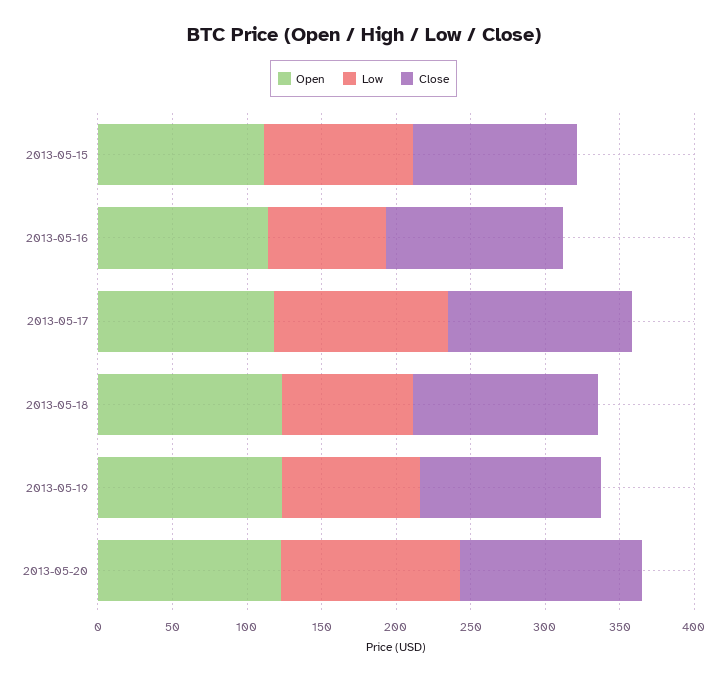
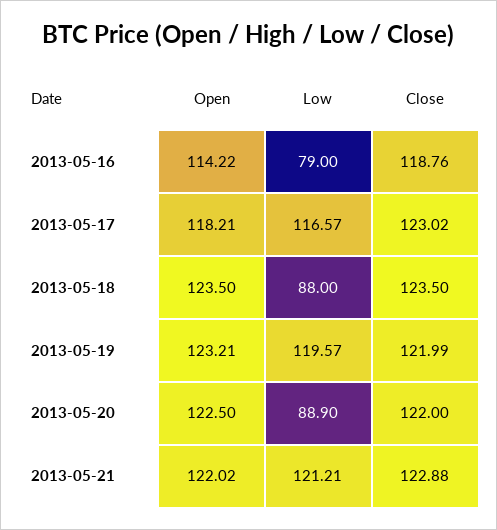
Open, 2013-05-15: 110 -> none
Low, 2013-05-15: 100 -> none
Close, 2013-05-15: 110 -> none
Low, 2013-05-19: 90 -> 119.57
Low, 2013-05-20: 120 -> 88.9
Open, 2013-05-21: none -> 122.02
Low, 2013-05-21: none -> 121.21
Close, 2013-05-21: none -> 122.88

